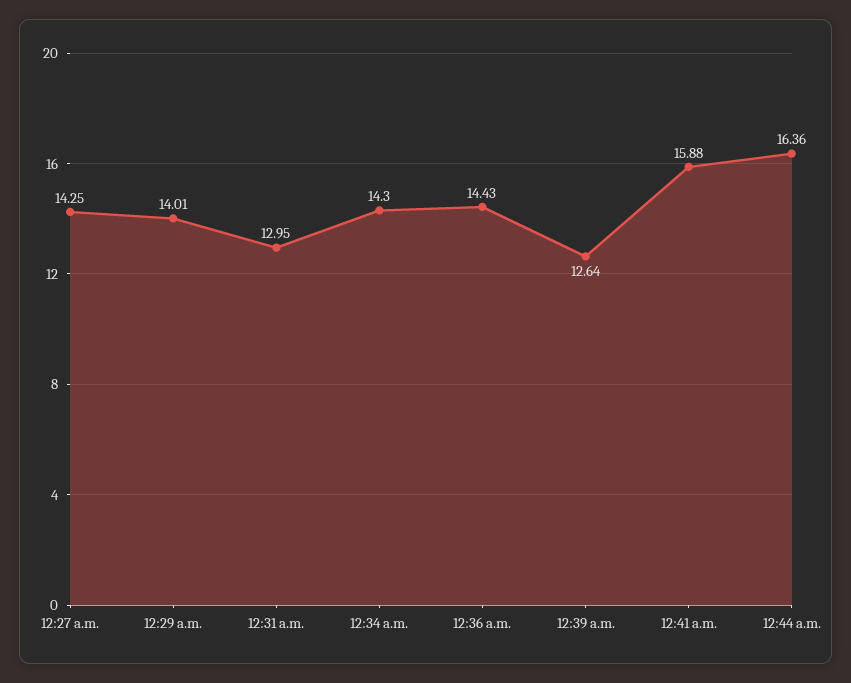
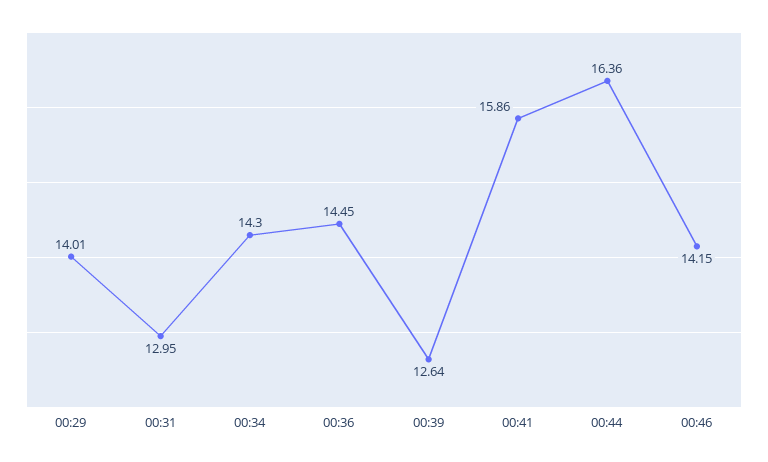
12:27 a.m.: 14.25 -> none
12:36 a.m.: 14.43 -> 14.45
12:41 a.m.: 15.88 -> 15.86
00:46: none -> 14.15

